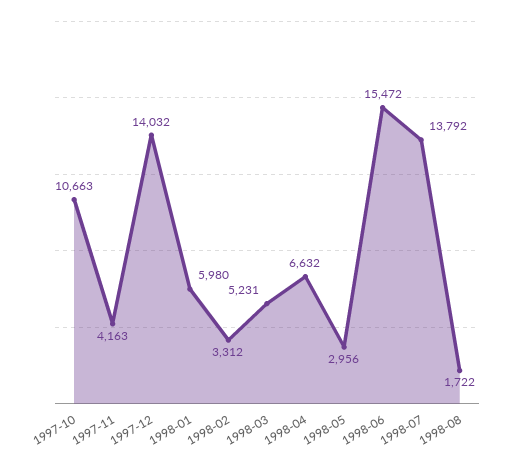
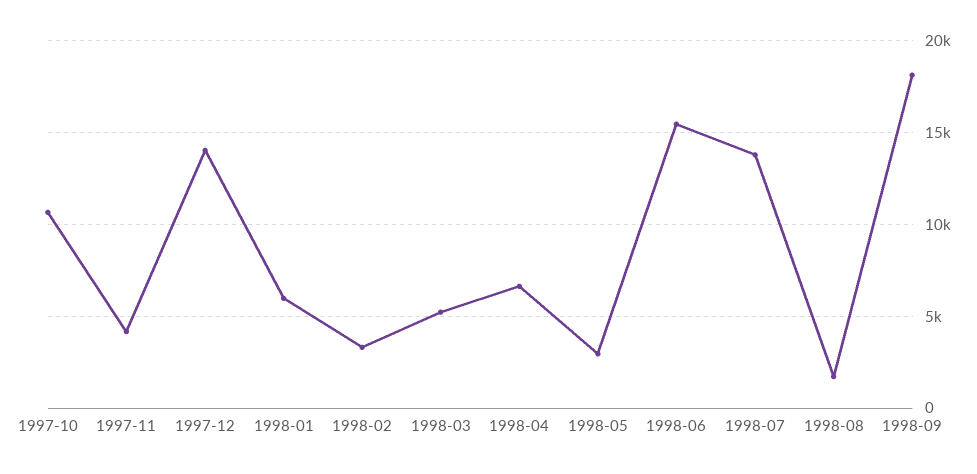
1998-09: none -> 18000

